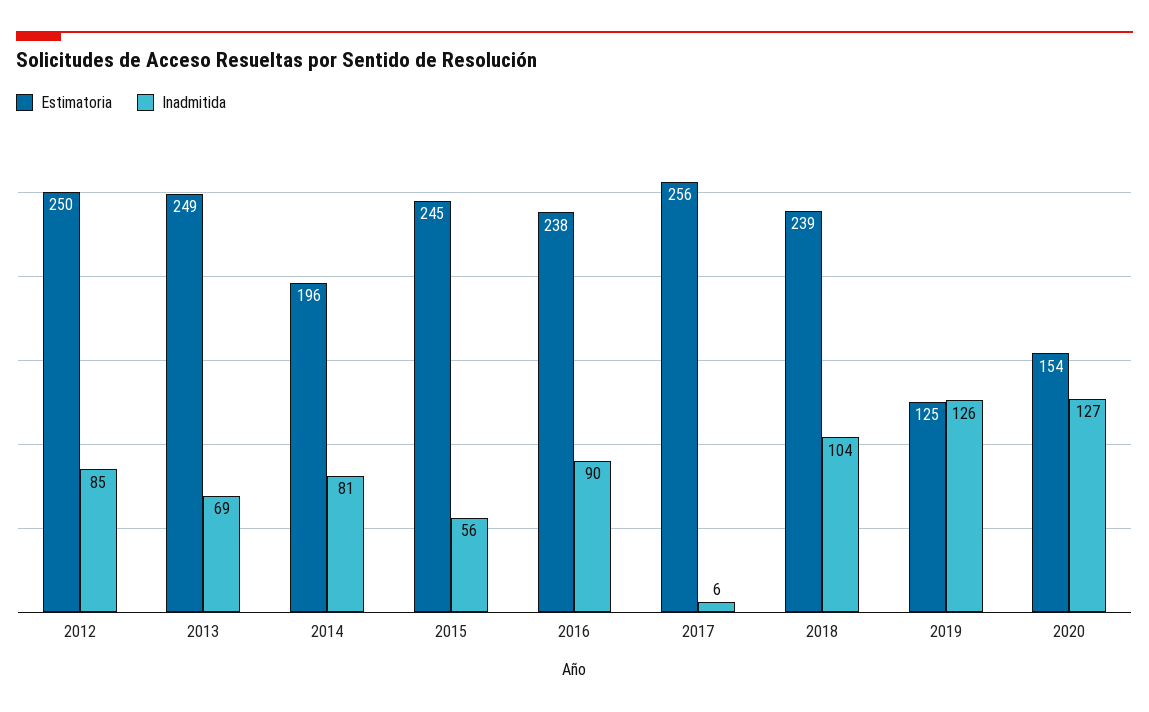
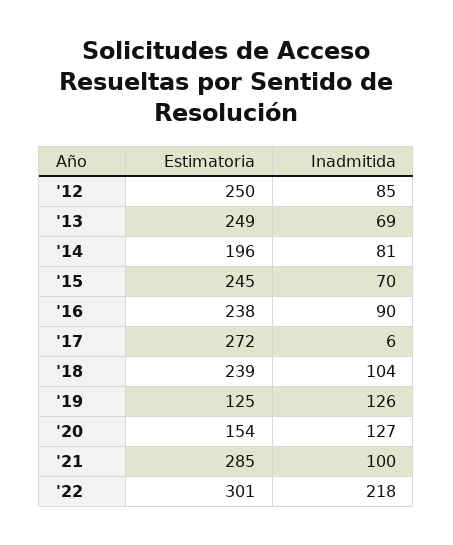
Inadmitida, 2015: 56 -> 70
Estimatoria, 2017: 256 -> 272
Estimatoria, '21: none -> 285
Inadmitida, '21: none -> 100
Estimatoria, '22: none -> 301
Inadmitida, '22: none -> 218

